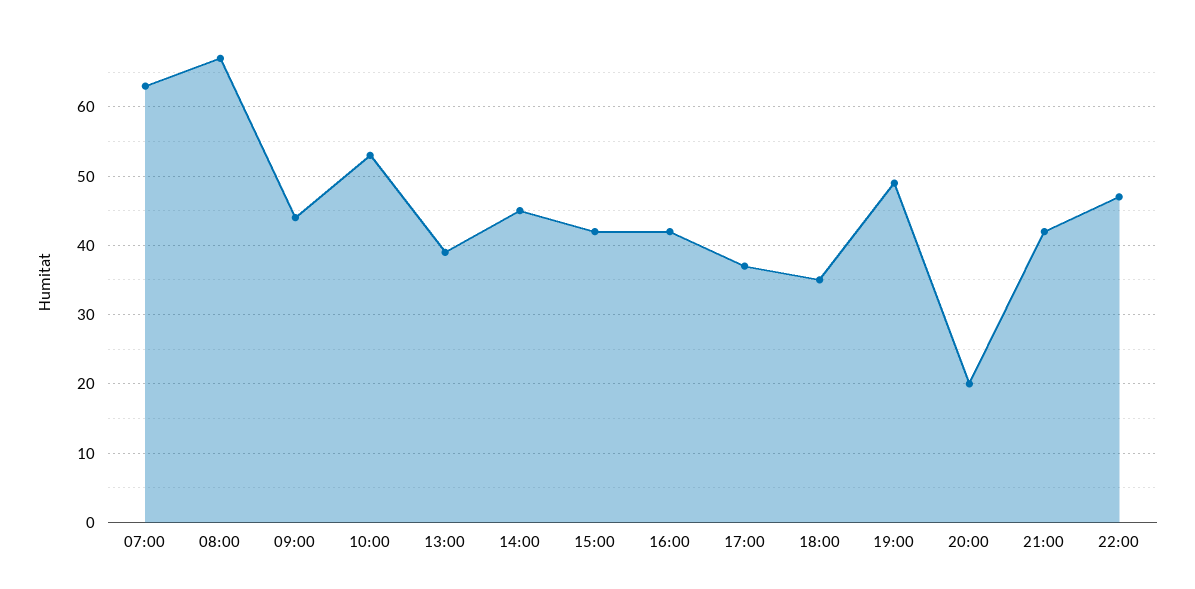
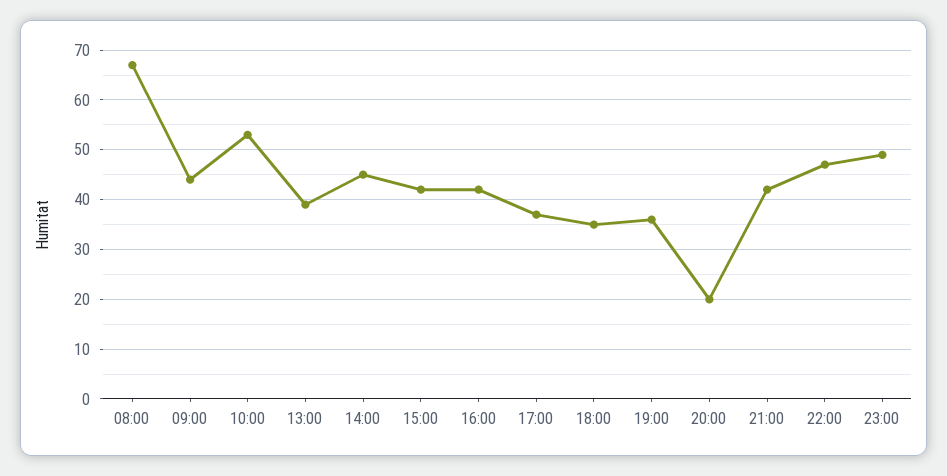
07:00: 63 -> none
19:00: 49 -> 35
23:00: none -> 50

